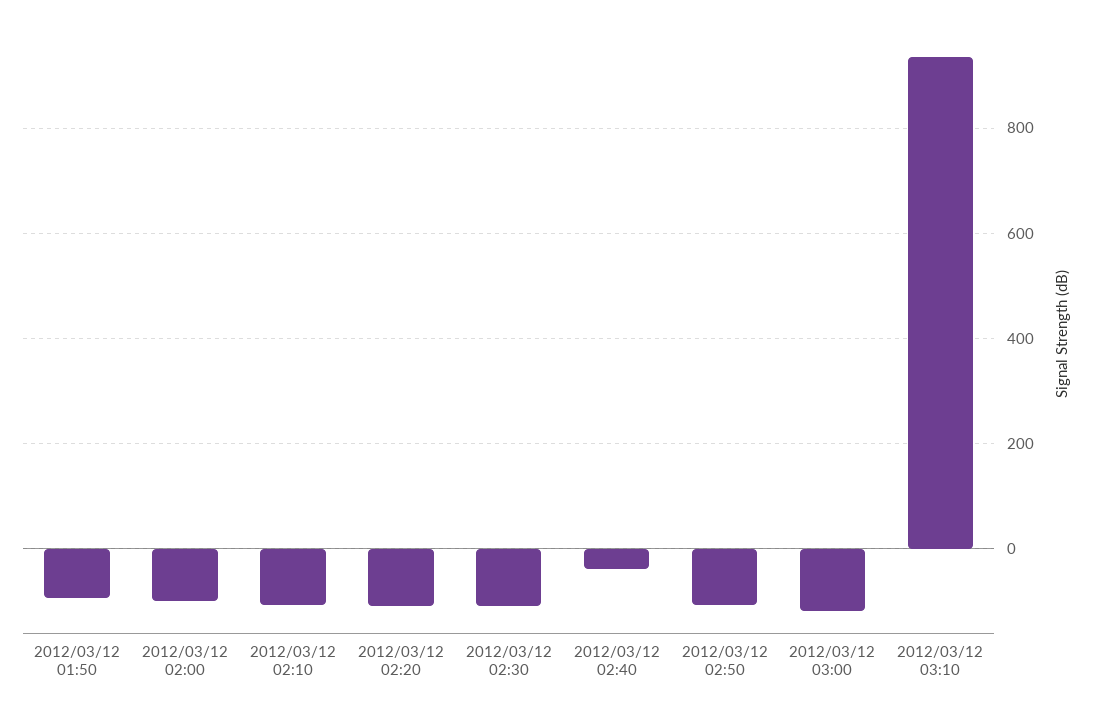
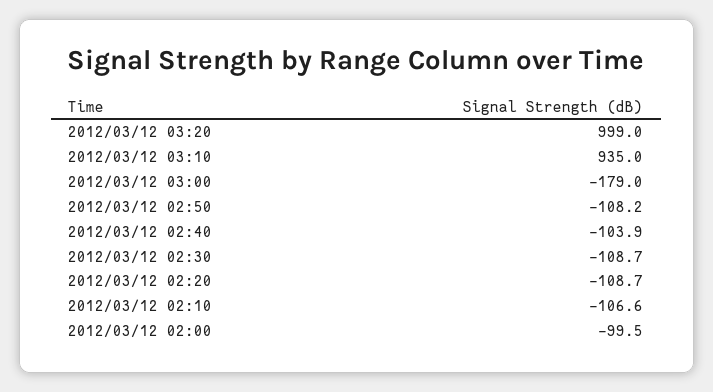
2012/03/12 01:50: -100 -> none
2012/03/12 02:40: -40 -> -103.9
2012/03/12 03:00: -120 -> -179
2012/03/12 03:20: none -> 999

